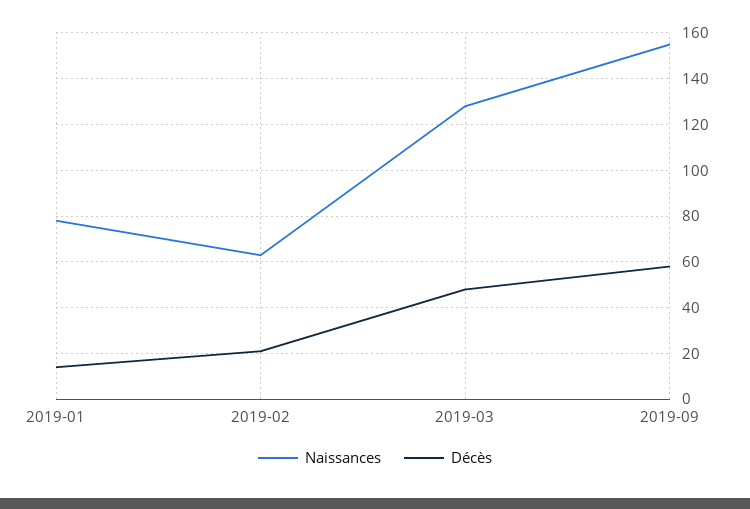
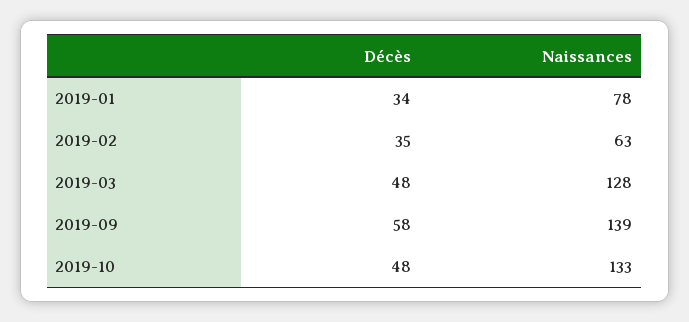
Décès, 2019-01: 15 -> 34
Décès, 2019-02: 20 -> 35
Naissances, 2019-09: 155 -> 139
Décès, 2019-10: none -> 48
Naissances, 2019-10: none -> 133

